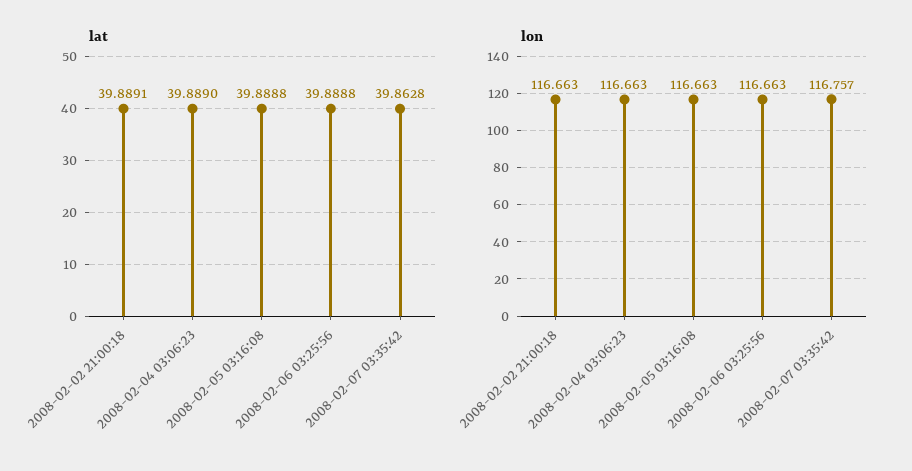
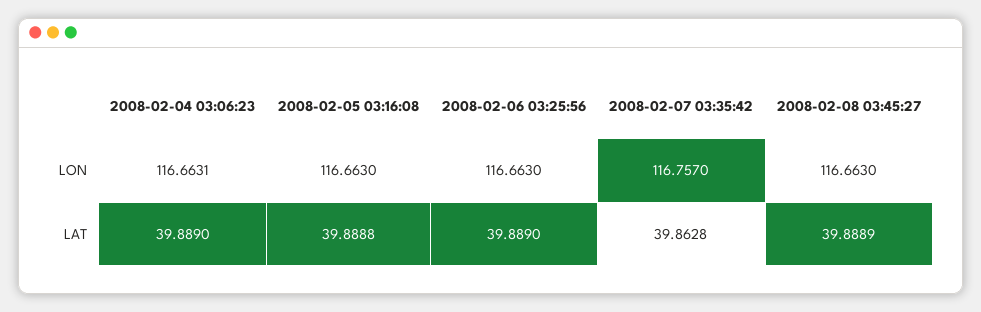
lat, 2008-02-02 21:00:18: 39.8891 -> none
lat, 2008-02-06 03:25:56: 39.8888 -> 39.889
lon, 2008-02-02 21:00:18: 116.663 -> none
lon, 2008-02-08 03:45:27: none -> 116.663
lat, 2008-02-08 03:45:27: none -> 39.8889

